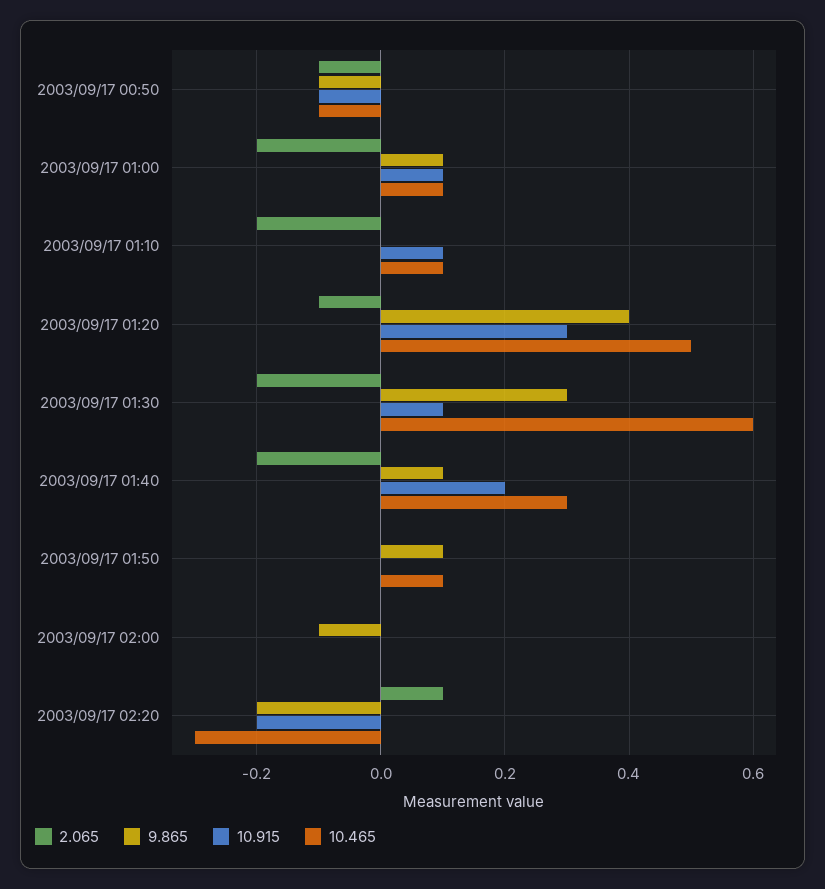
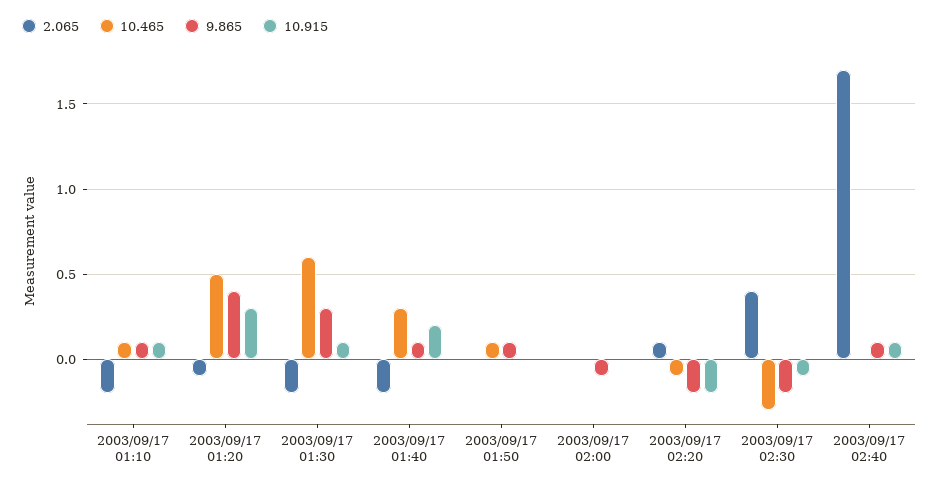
2.065, 2003/09/17 00:50: -0.1 -> none
9.865, 2003/09/17 00:50: -0.1 -> none
10.915, 2003/09/17 00:50: -0.1 -> none
10.465, 2003/09/17 00:50: -0.1 -> none
2.065, 2003/09/17 01:00: -0.2 -> none
9.865, 2003/09/17 01:00: 0.1 -> none
10.915, 2003/09/17 01:00: 0.1 -> none
10.465, 2003/09/17 01:00: 0.1 -> none
9.865, 2003/09/17 01:10: 0 -> 0.1
10.465, 2003/09/17 02:20: -0.3 -> -0.1
2.065, 2003/09/17 02:30: none -> 0.4
10.465, 2003/09/17 02:30: none -> -0.3
9.865, 2003/09/17 02:30: none -> -0.2
10.915, 2003/09/17 02:30: none -> -0.1
2.065, 2003/09/17 02:40: none -> 1.7
10.465, 2003/09/17 02:40: none -> 0
9.865, 2003/09/17 02:40: none -> 0.1
10.915, 2003/09/17 02:40: none -> 0.1

